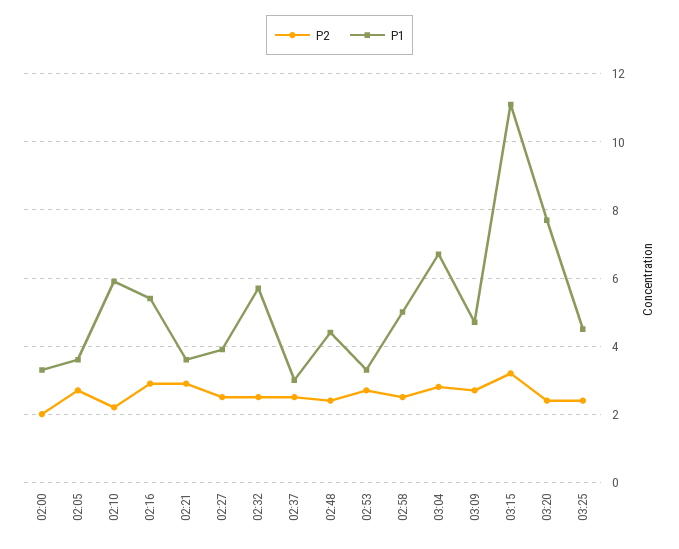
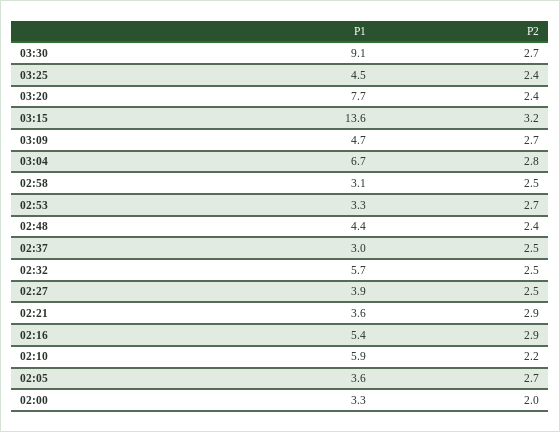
P1, 02:58: 5 -> 3.1
P1, 03:15: 11 -> 13.6
P1, 03:30: none -> 9.1
P2, 03:30: none -> 2.7

